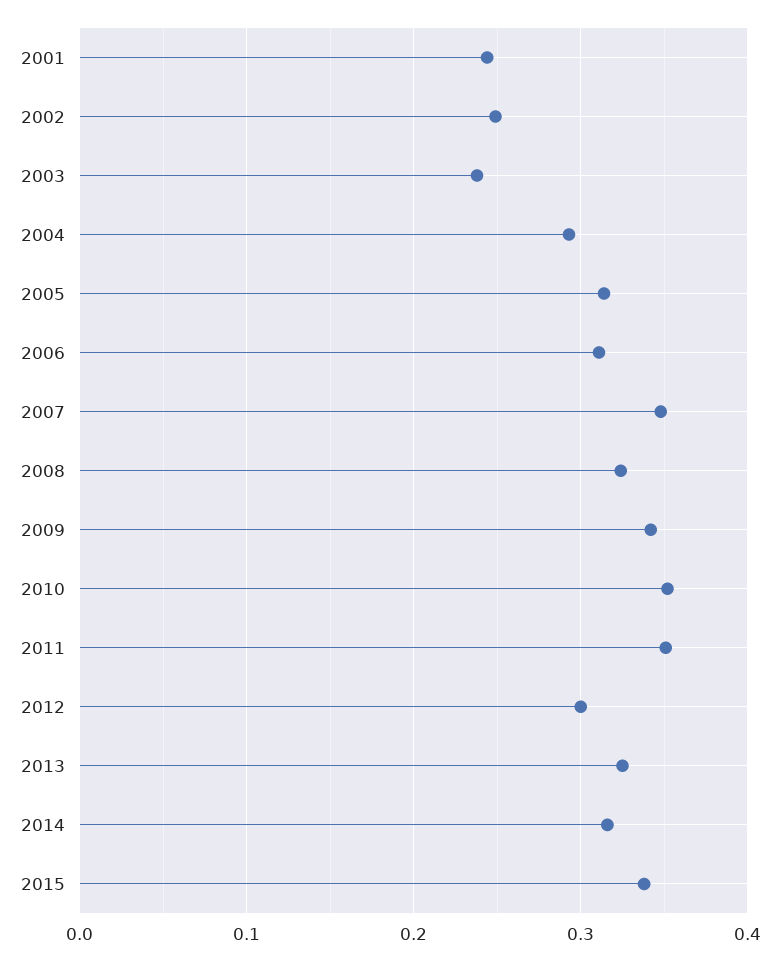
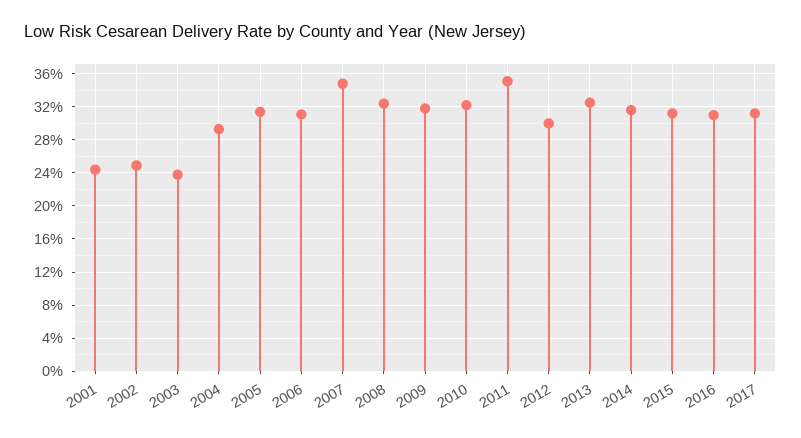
2009: 0.34 -> 0.32
2010: 0.35 -> 0.32
2015: 0.34 -> 0.31
2016: none -> 0.31
2017: none -> 0.31

